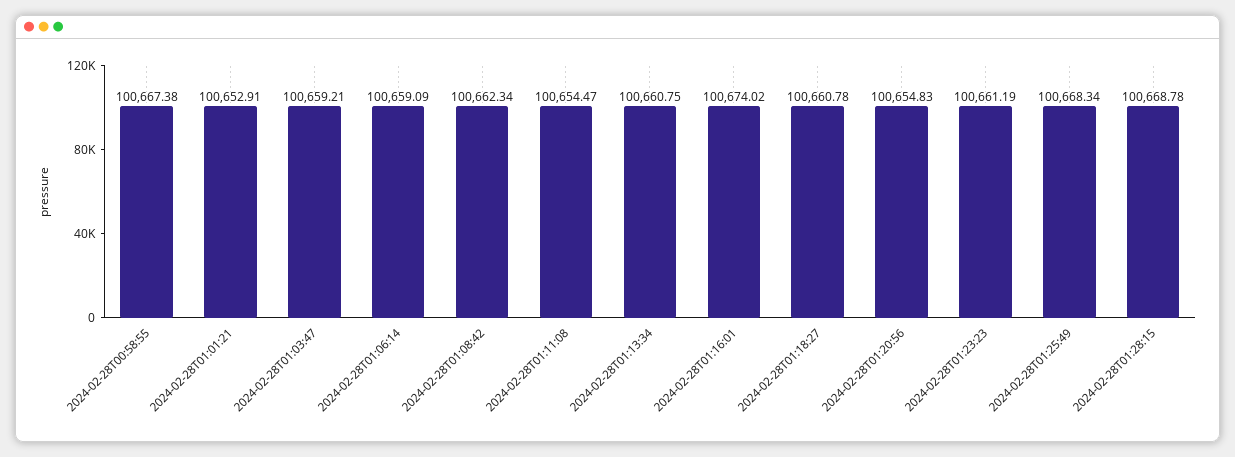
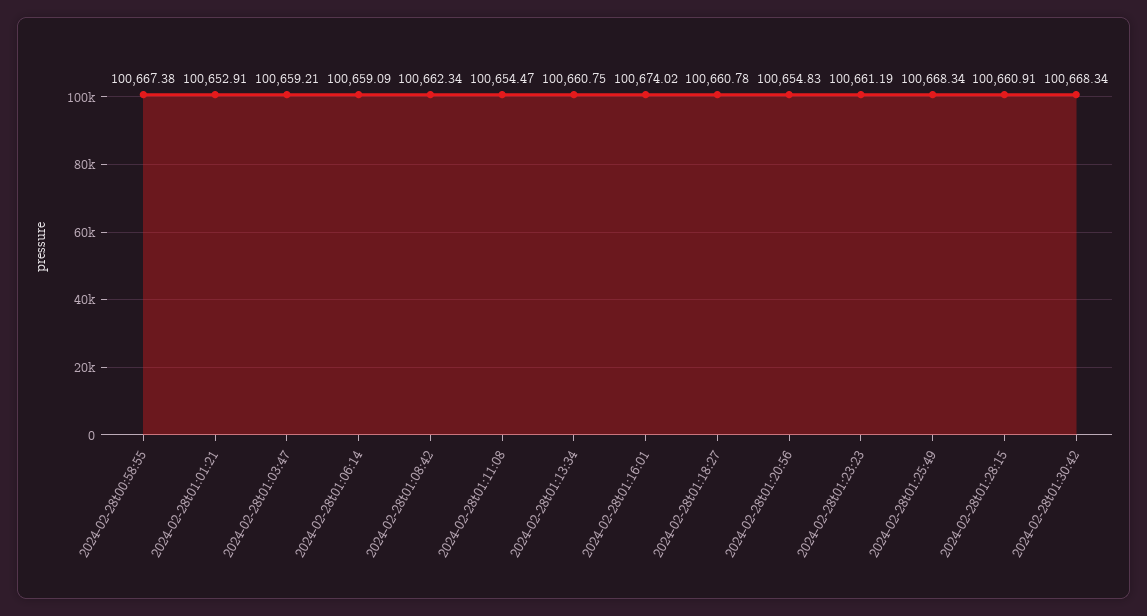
2024-02-28T01:28:15: 100668.78 -> 100660.91
2024-02-28t01:30:42: none -> 100668.34

